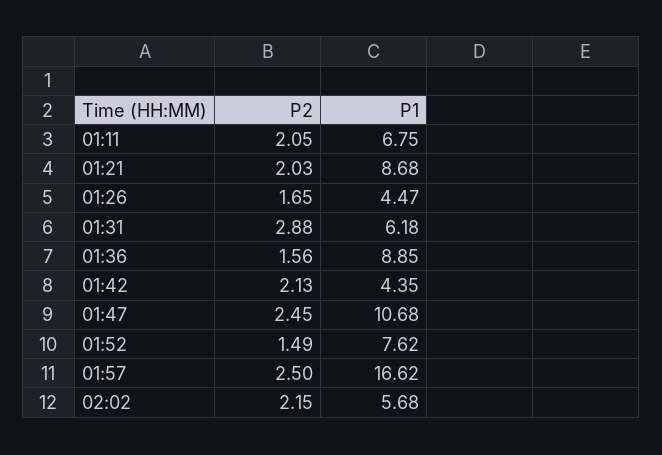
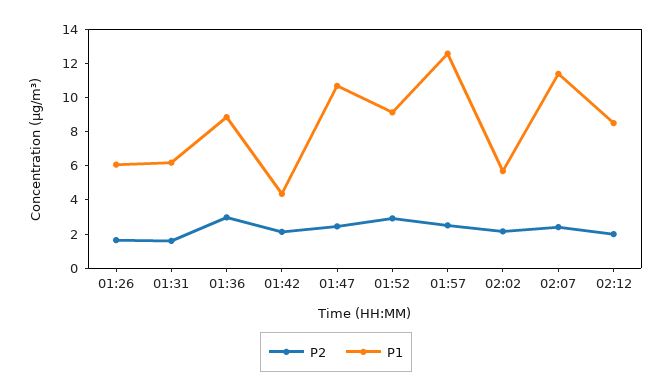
P2, 01:11: 2.05 -> none
P1, 01:11: 6.75 -> none
P2, 01:21: 2.03 -> none
P1, 01:21: 8.68 -> none
P1, 01:26: 4.47 -> 6
P2, 01:31: 2.88 -> 1.5
P2, 01:36: 1.56 -> 3
P2, 01:52: 1.49 -> 3
P1, 01:52: 7.62 -> 9
P1, 01:57: 16.62 -> 12.5
P2, 02:07: none -> 2.5
P1, 02:07: none -> 11.5
P2, 02:12: none -> 2
P1, 02:12: none -> 8.5

